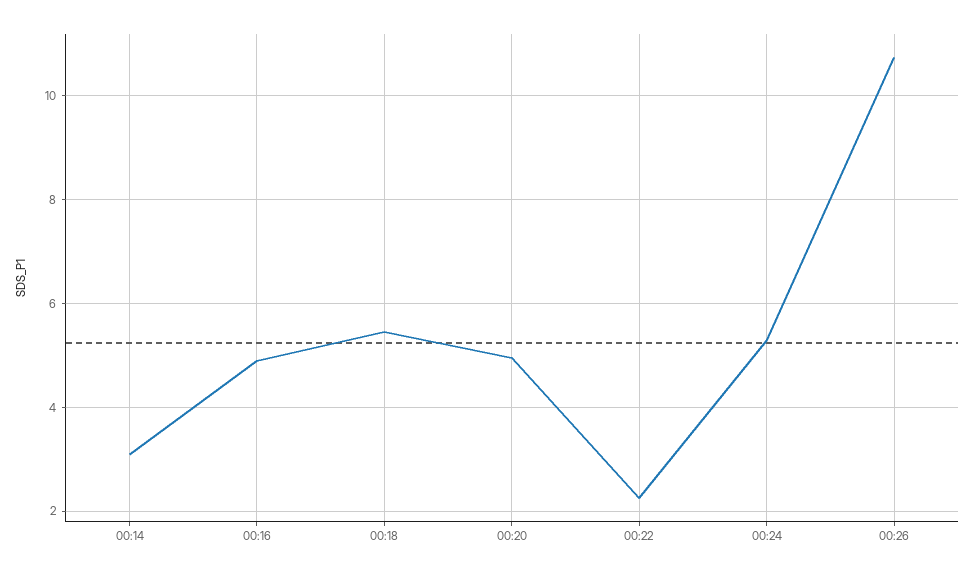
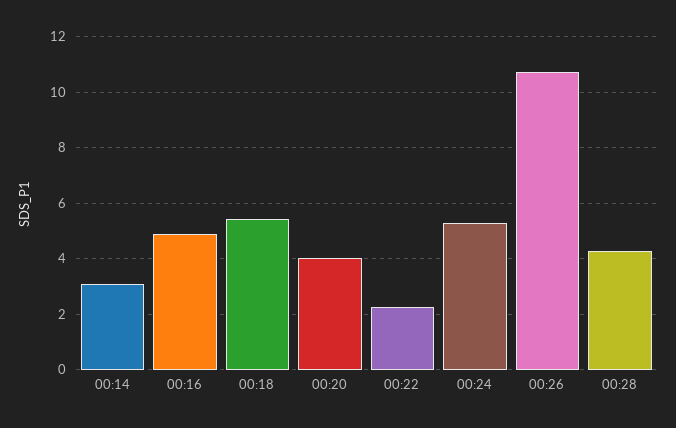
00:20: 5 -> 4
00:28: none -> 4.25

